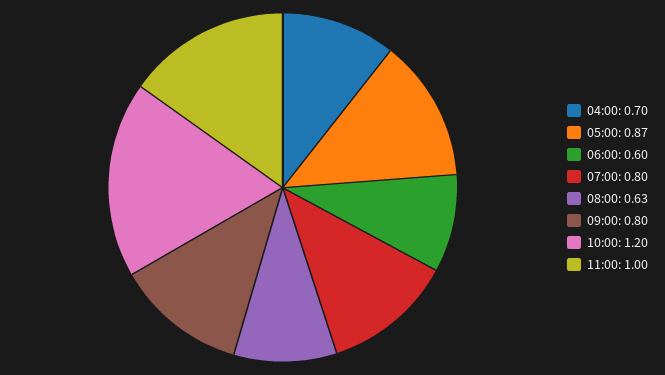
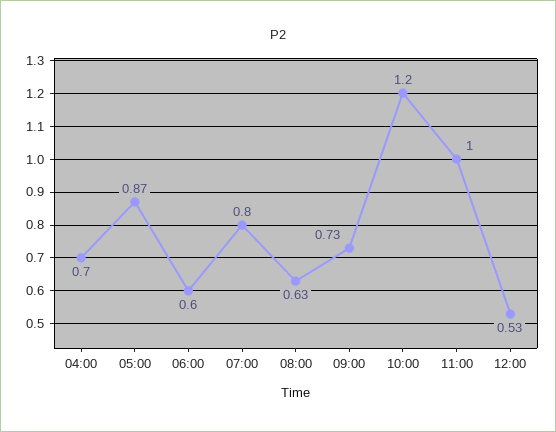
09:00: 0.8 -> 0.73
12:00: none -> 0.53

